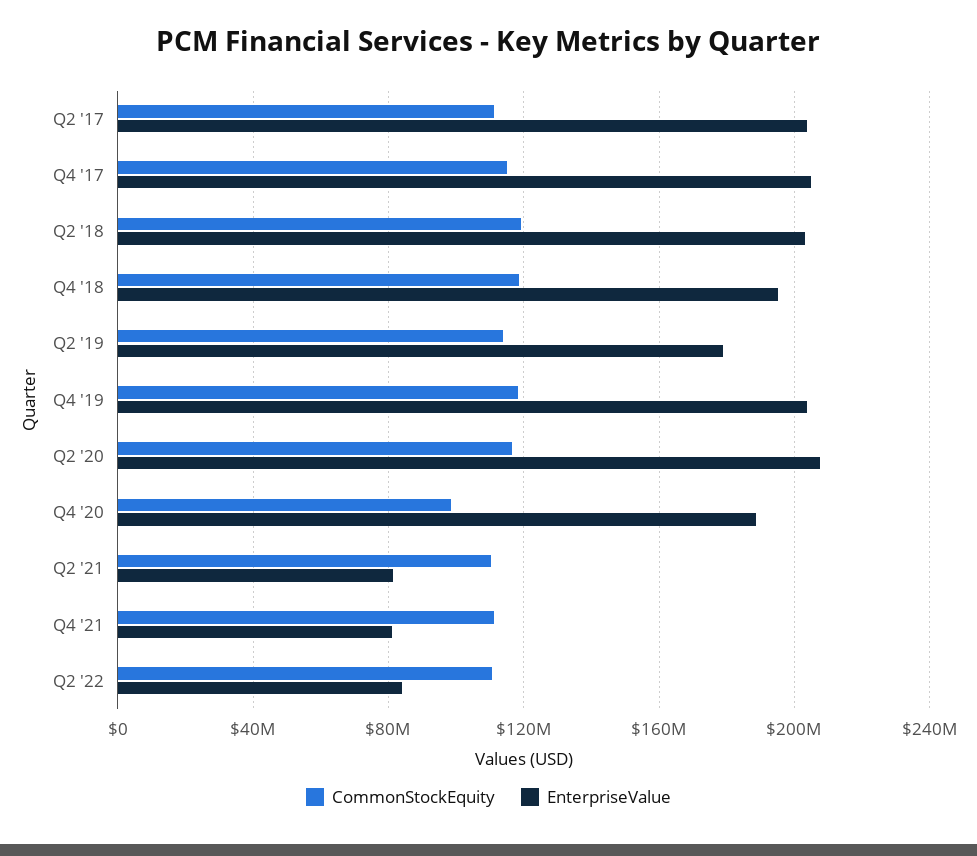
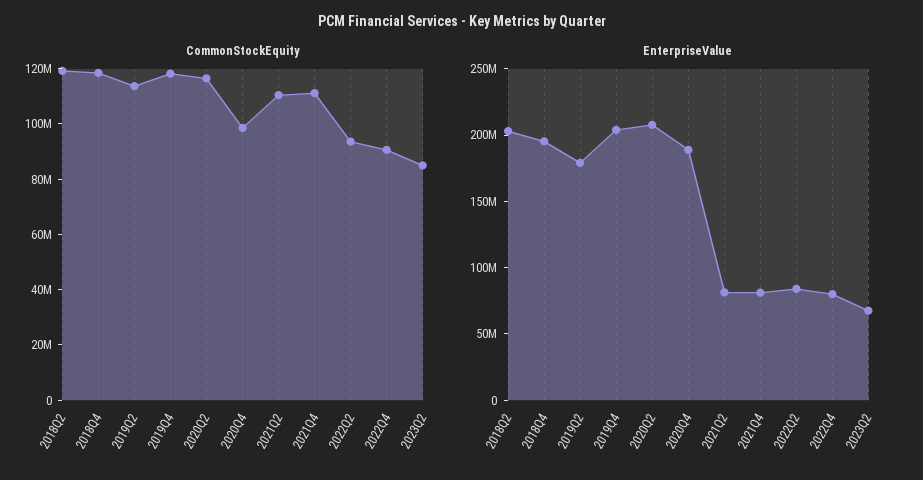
CommonStockEquity, Q2 '17: 110000000 -> none
EnterpriseValue, Q2 '17: 205000000 -> none
CommonStockEquity, Q4 '17: 115000000 -> none
EnterpriseValue, Q4 '17: 205000000 -> none
CommonStockEquity, Q2 '22: 110000000 -> 95000000
CommonStockEquity, 2022Q4: none -> 90000000
CommonStockEquity, 2023Q2: none -> 85000000
EnterpriseValue, 2022Q4: none -> 80000000
EnterpriseValue, 2023Q2: none -> 70000000

